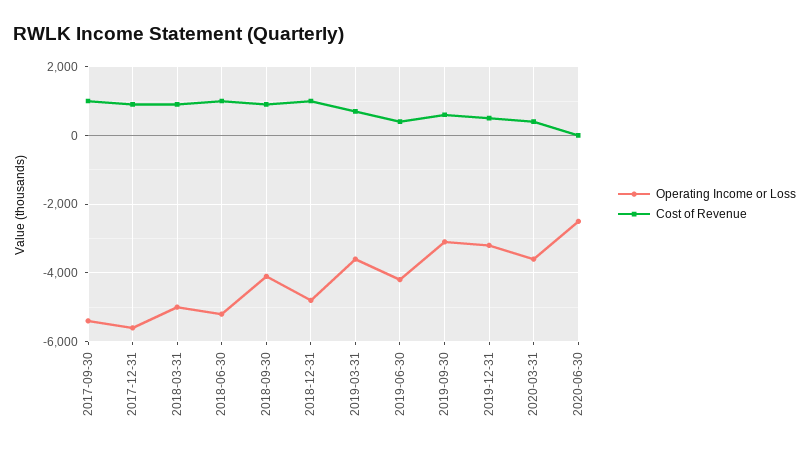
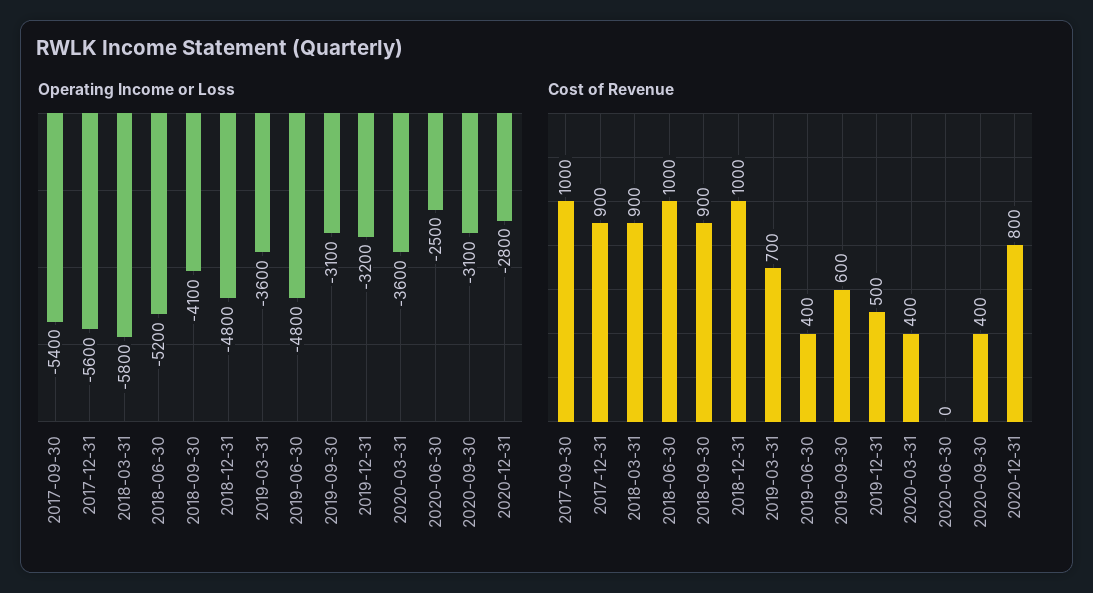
Operating Income or Loss, 2018-03-31: -5000 -> -5800
Operating Income or Loss, 2019-06-30: -4200 -> -4800
Operating Income or Loss, 2020-09-30: none -> -3100
Operating Income or Loss, 2020-12-31: none -> -2800
Cost of Revenue, 2020-09-30: none -> 400
Cost of Revenue, 2020-12-31: none -> 800

